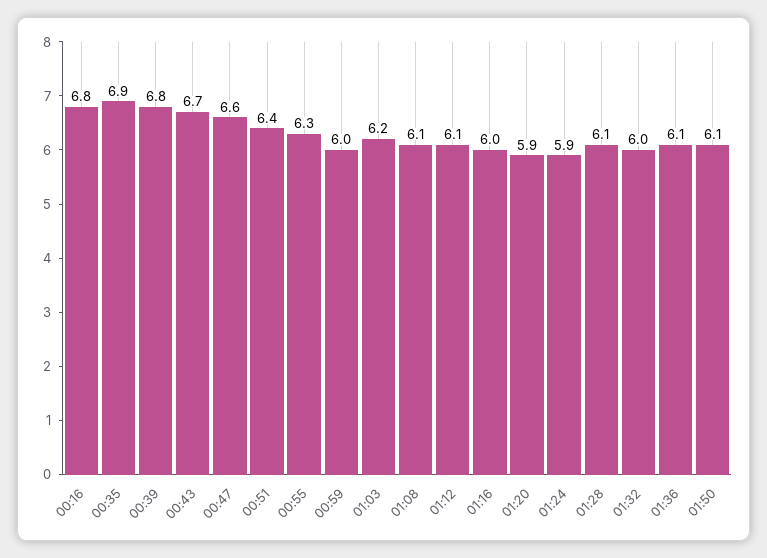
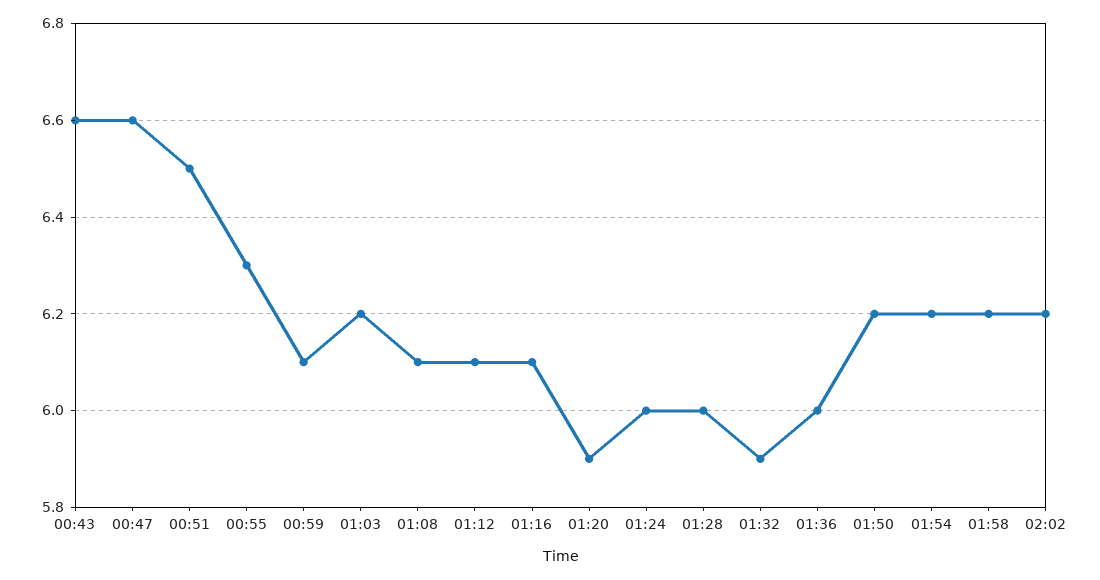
00:16: 6.8 -> none
00:35: 6.9 -> none
00:39: 6.8 -> none
00:43: 6.7 -> 6.6
00:51: 6.4 -> 6.5
00:59: 6 -> 6.1
01:16: 6 -> 6.1
01:24: 5.9 -> 6
01:28: 6.1 -> 6
01:32: 6 -> 5.9
01:36: 6.1 -> 6
01:50: 6.1 -> 6.2
01:54: none -> 6.2
01:58: none -> 6.2
02:02: none -> 6.2

